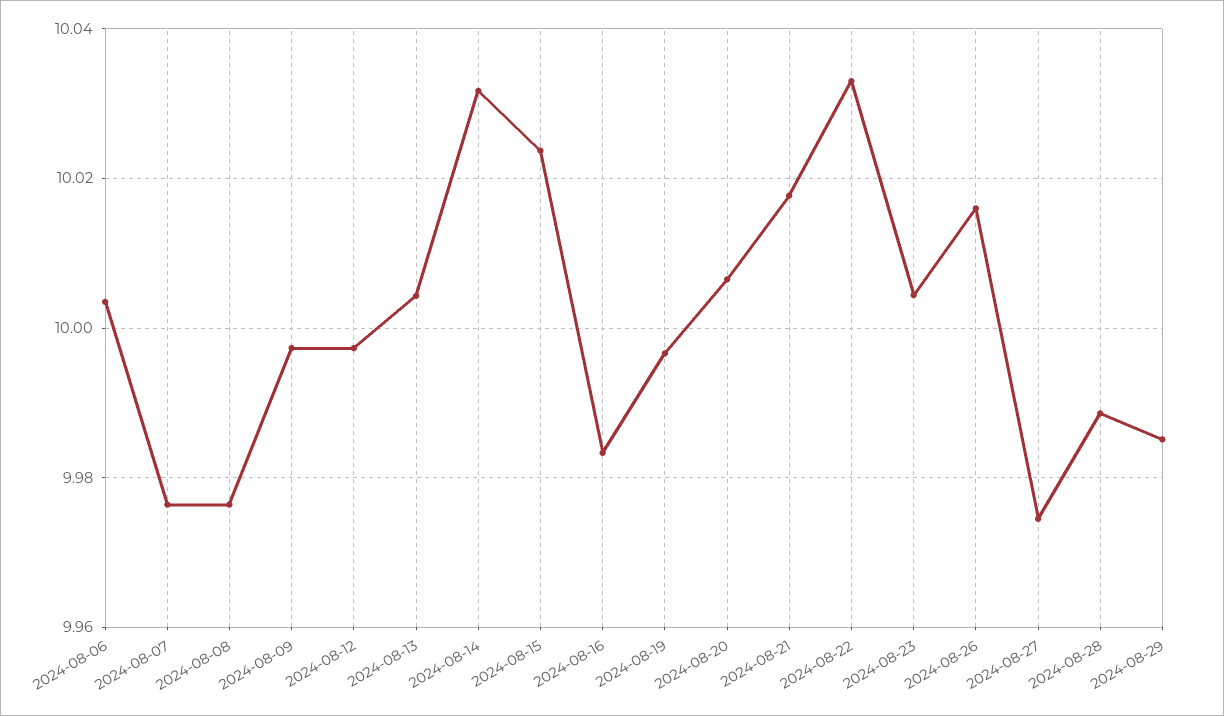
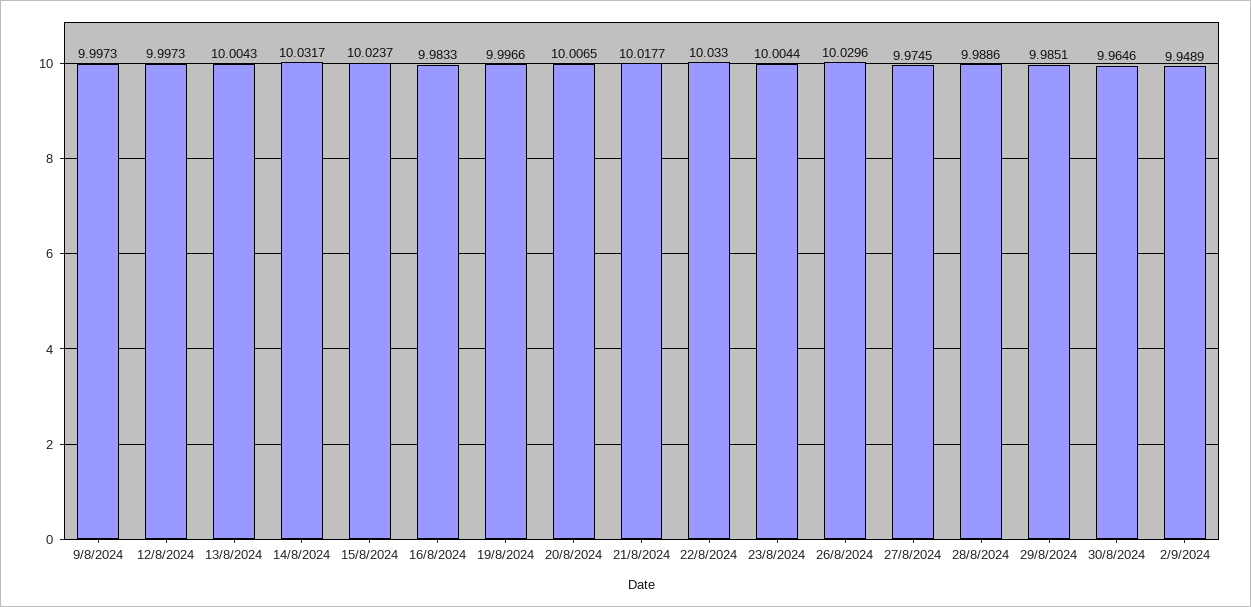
2024-08-06: 10.004 -> none
2024-08-07: 9.976 -> none
2024-08-08: 9.976 -> none
2024-08-26: 10.016 -> 10.0296
30/8/2024: none -> 9.9646
2/9/2024: none -> 9.9489

